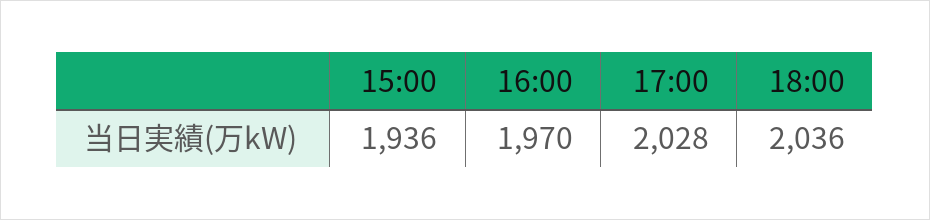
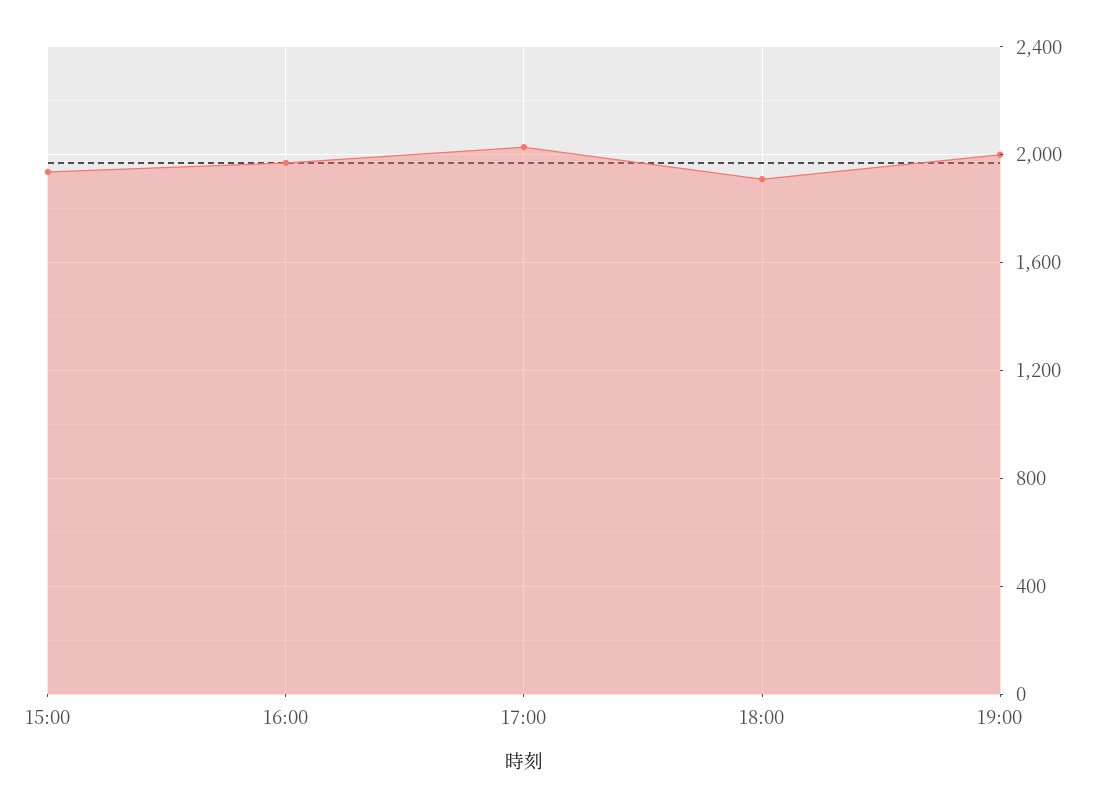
18:00: 2036 -> 1900
19:00: none -> 2000

